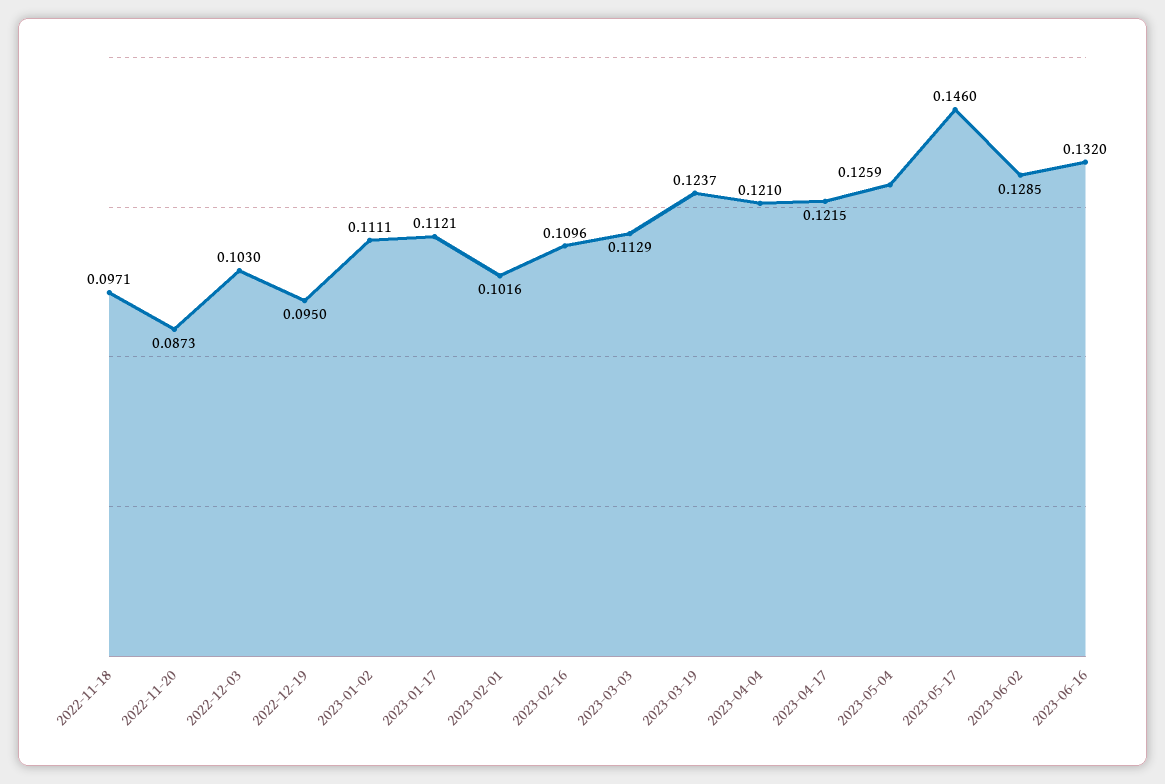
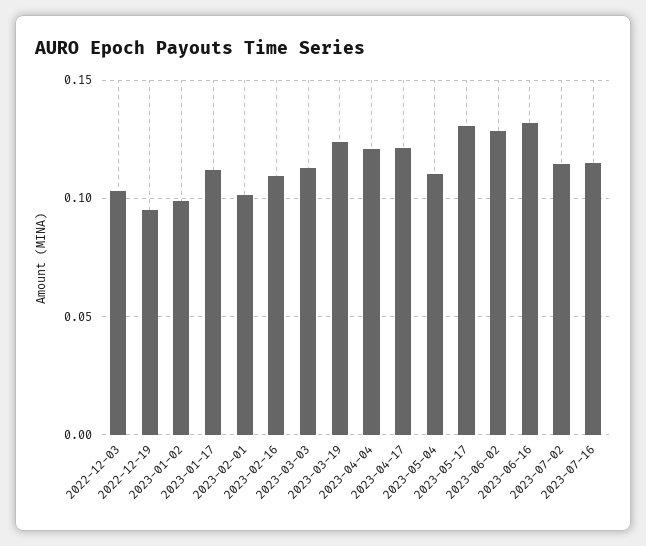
2022-11-18: 0.0971 -> none
2022-11-20: 0.0873 -> none
2023-01-02: 0.1111 -> 0.1
2023-05-04: 0.1259 -> 0.11
2023-05-17: 0.146 -> 0.13
2023-07-02: none -> 0.115
2023-07-16: none -> 0.115

